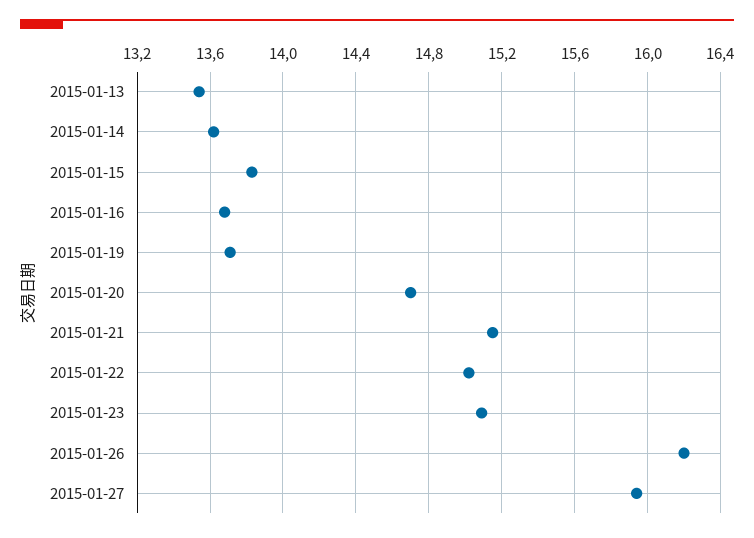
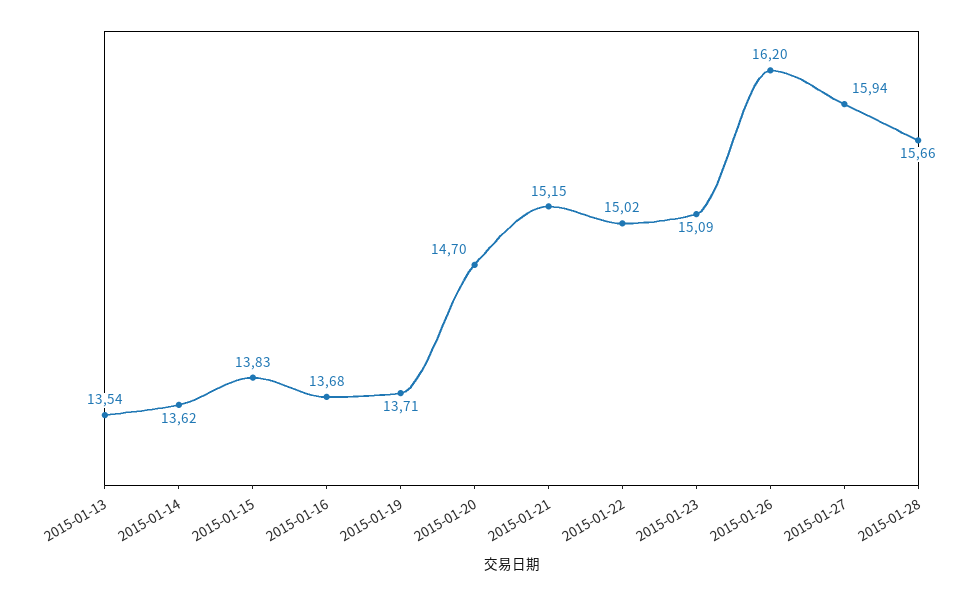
2015-01-28: none -> 15.66

